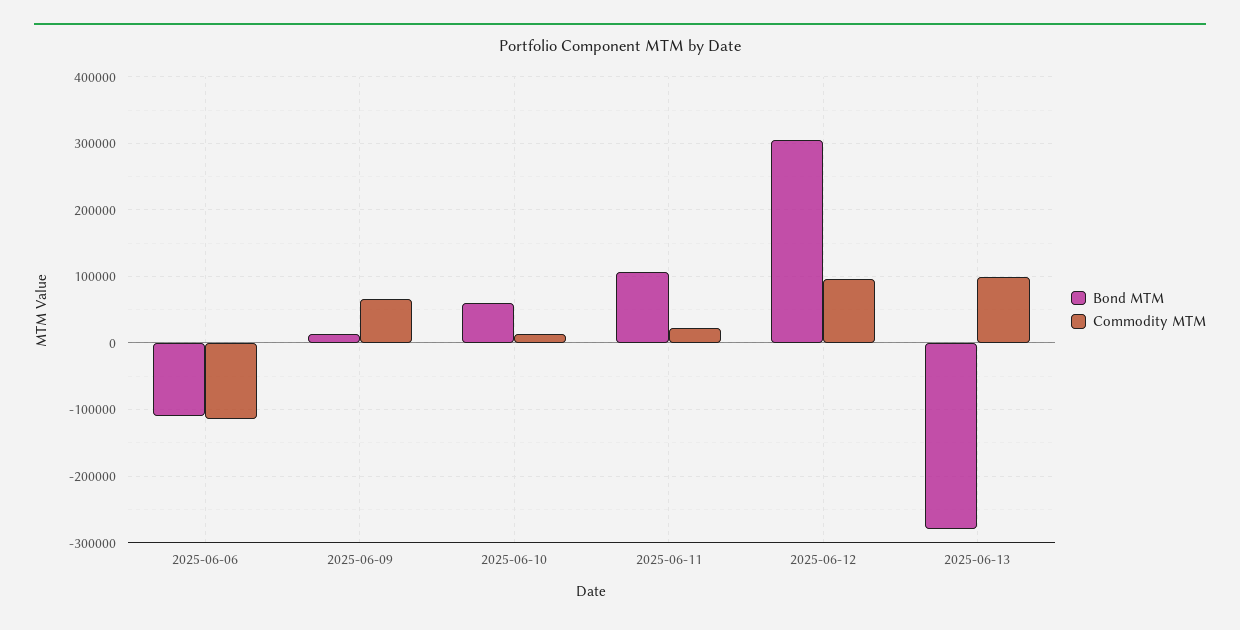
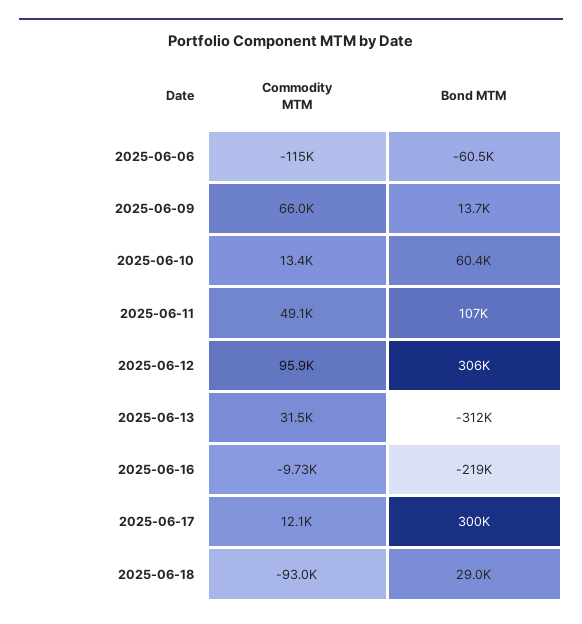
Bond MTM, 2025-06-06: -110000 -> -60500
Commodity MTM, 2025-06-11: 20000 -> 49100
Bond MTM, 2025-06-13: -280000 -> -312000
Commodity MTM, 2025-06-13: 100000 -> 31500
Commodity MTM, 2025-06-16: none -> -9730
Bond MTM, 2025-06-16: none -> -219000
Commodity MTM, 2025-06-17: none -> 12100
Bond MTM, 2025-06-17: none -> 300000
Commodity MTM, 2025-06-18: none -> -93000
Bond MTM, 2025-06-18: none -> 29000

